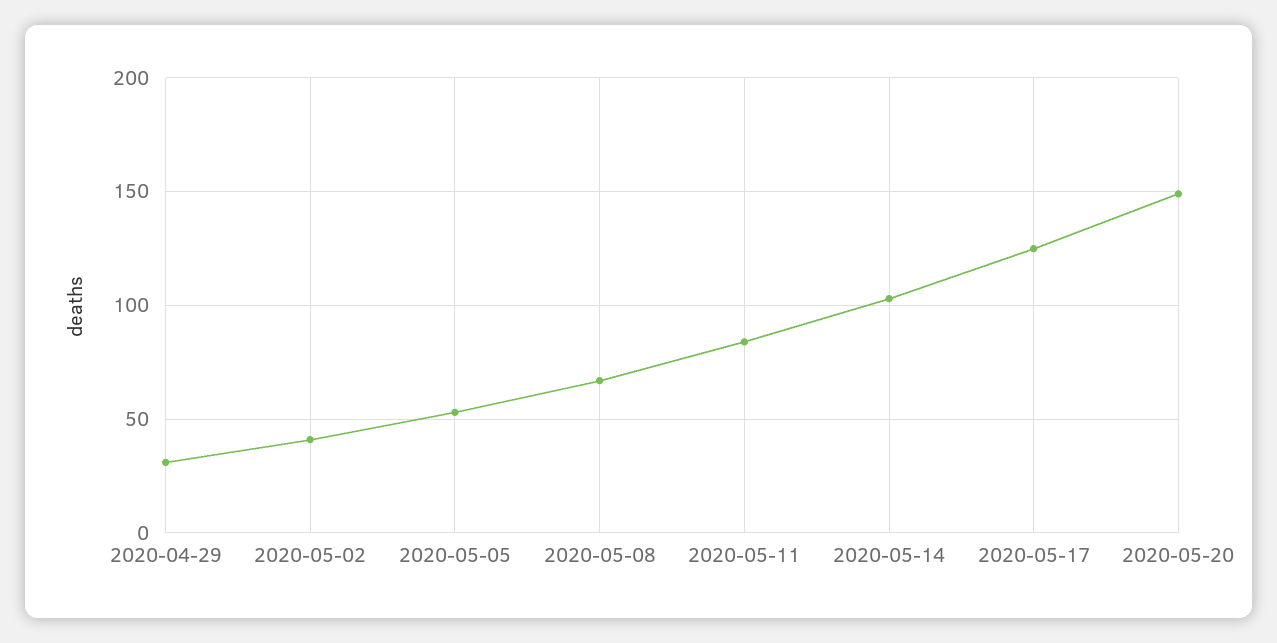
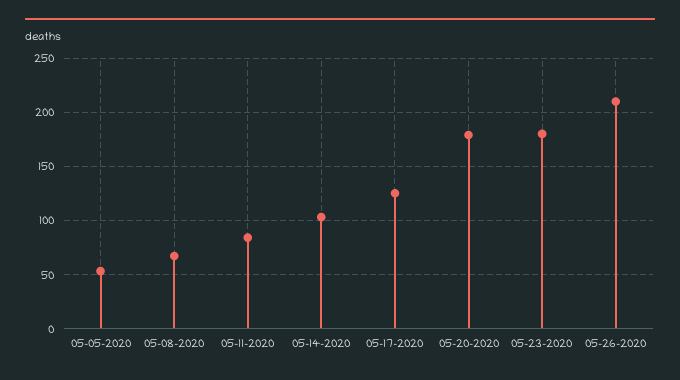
2020-04-29: 30 -> none
2020-05-02: 40 -> none
2020-05-20: 150 -> 180
05-23-2020: none -> 180
05-26-2020: none -> 210

